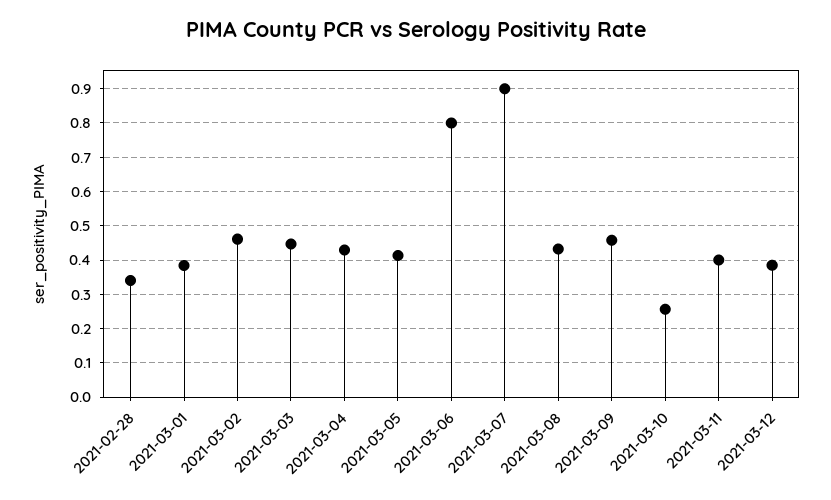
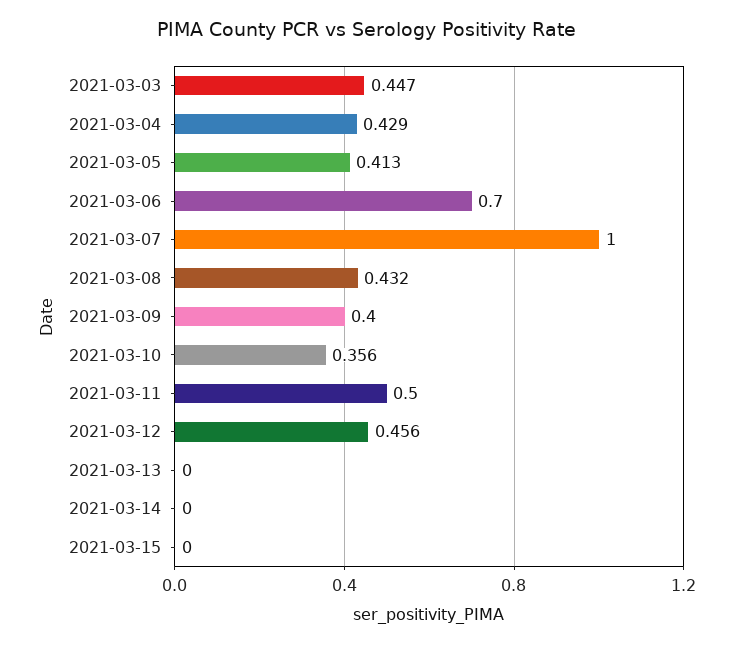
2021-02-28: 0.34 -> none
2021-03-01: 0.38 -> none
2021-03-02: 0.46 -> none
2021-03-06: 0.8 -> 0.7
2021-03-07: 0.9 -> 1
2021-03-09: 0.46 -> 0.4
2021-03-10: 0.26 -> 0.356
2021-03-11: 0.4 -> 0.5
2021-03-12: 0.38 -> 0.456
2021-03-13: none -> 0
2021-03-14: none -> 0
2021-03-15: none -> 0

